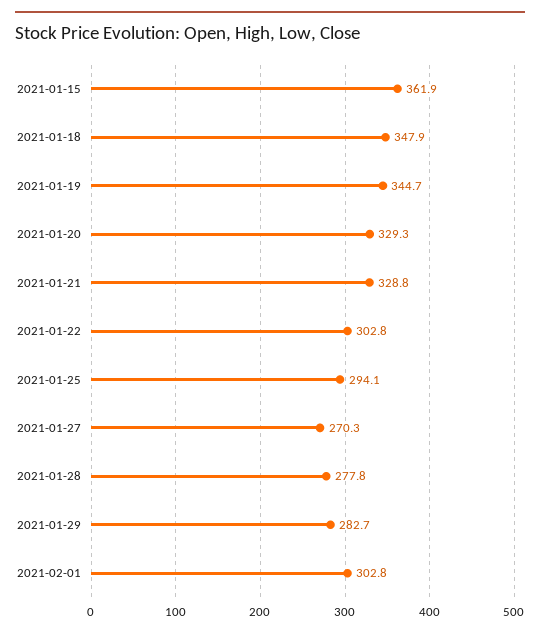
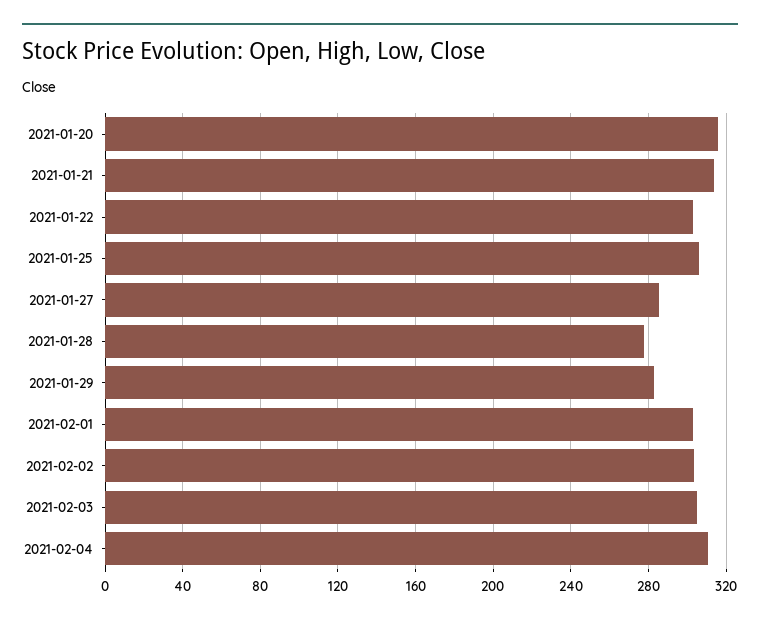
2021-01-15: 361.9 -> none
2021-01-18: 347.9 -> none
2021-01-19: 344.7 -> none
2021-01-20: 329.3 -> 315
2021-01-21: 328.8 -> 315
2021-01-25: 294.1 -> 305
2021-01-27: 270.3 -> 285
2021-02-02: none -> 305
2021-02-03: none -> 305
2021-02-04: none -> 310

